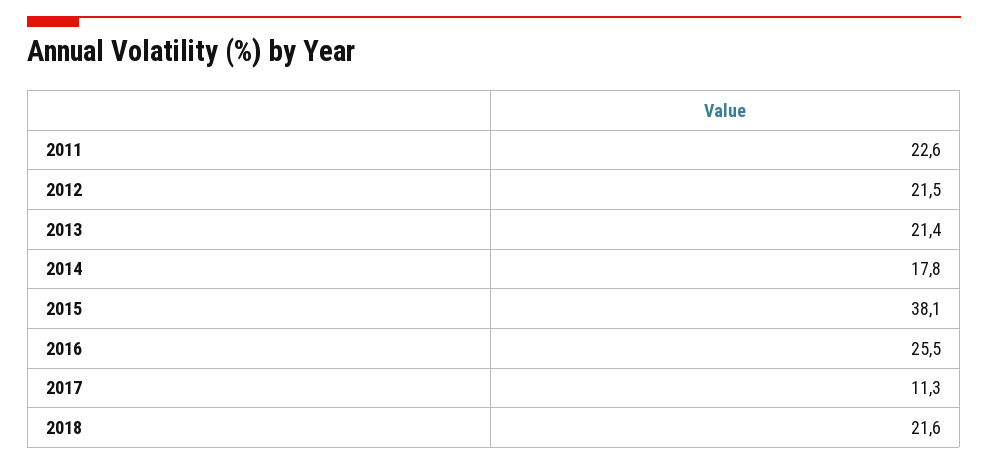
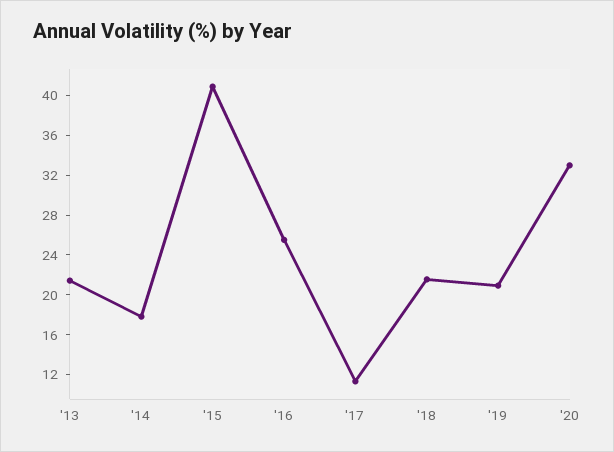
2011: 22.6 -> none
2012: 21.5 -> none
2015: 38.1 -> 41
'19: none -> 21
'20: none -> 33

